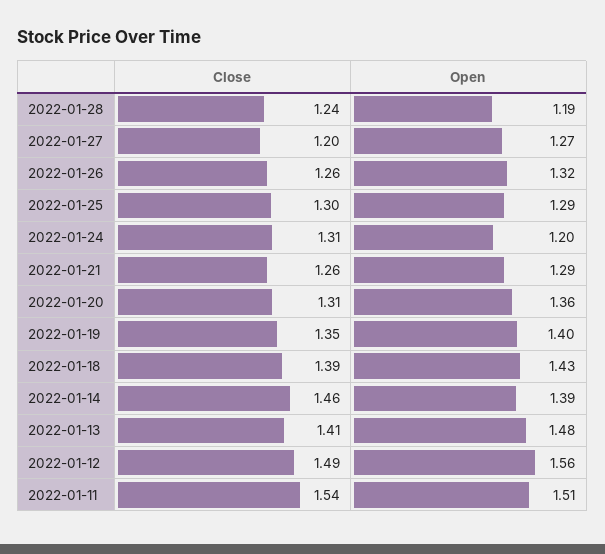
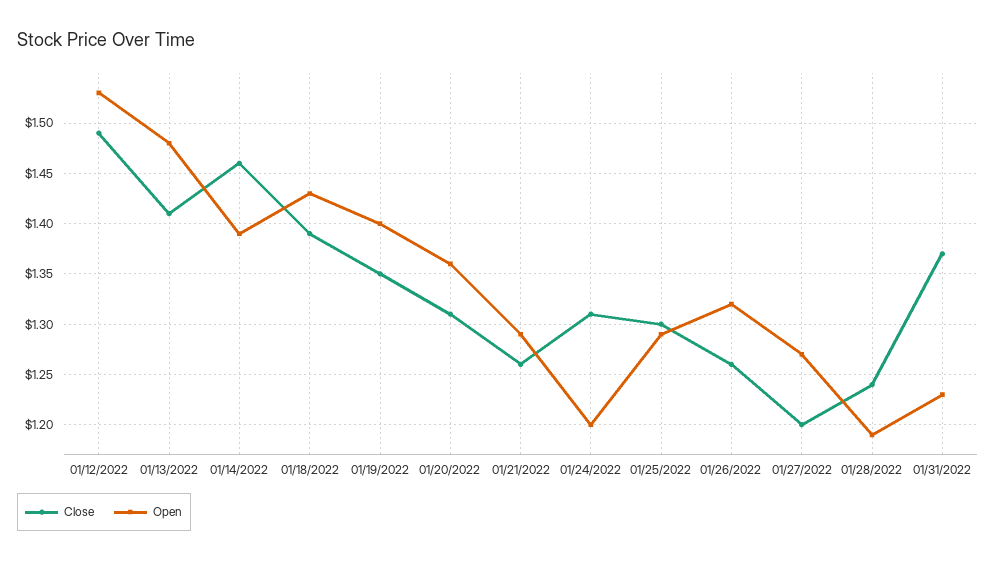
Open, 2022-01-12: 1.56 -> 1.53
Close, 2022-01-11: 1.54 -> none
Open, 2022-01-11: 1.51 -> none
Close, 01/31/2022: none -> 1.37
Open, 01/31/2022: none -> 1.23

